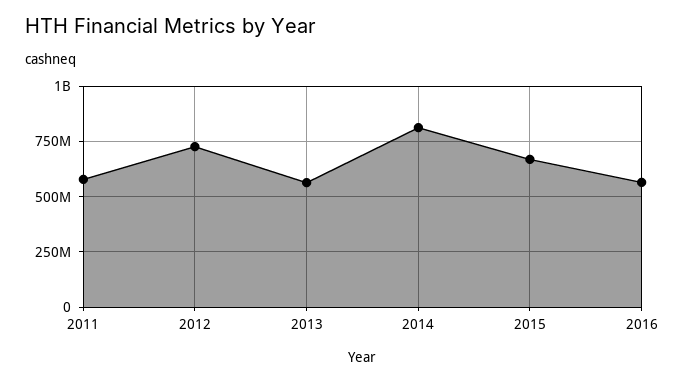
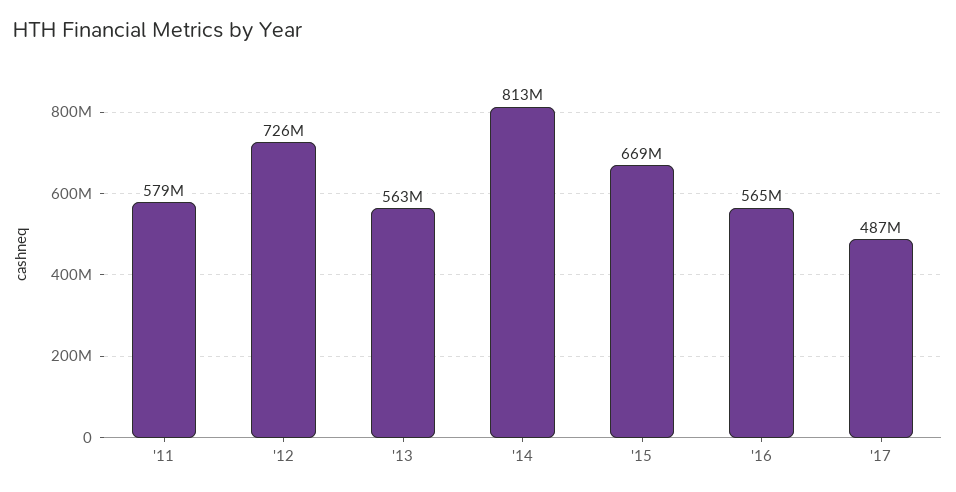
'17: none -> 487000000

